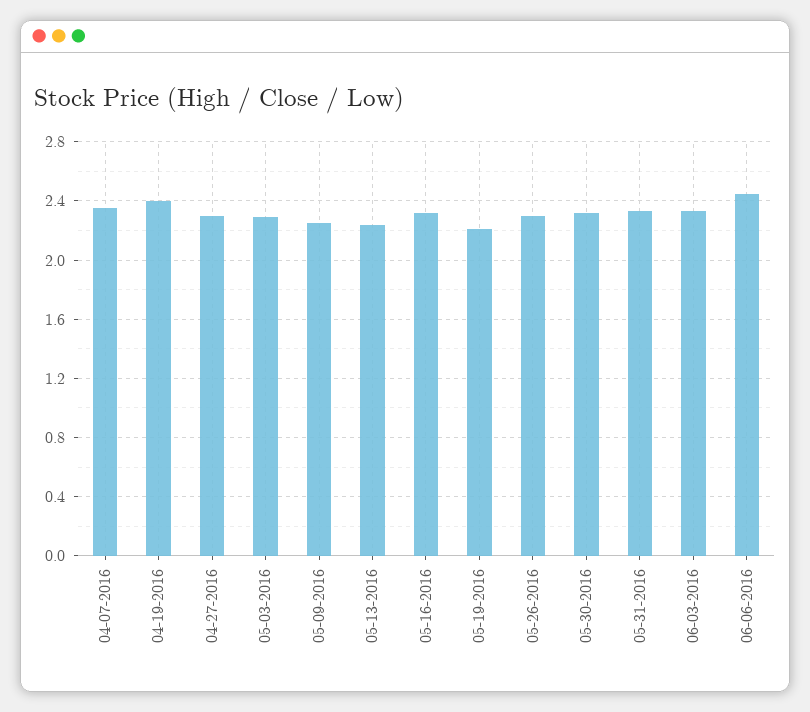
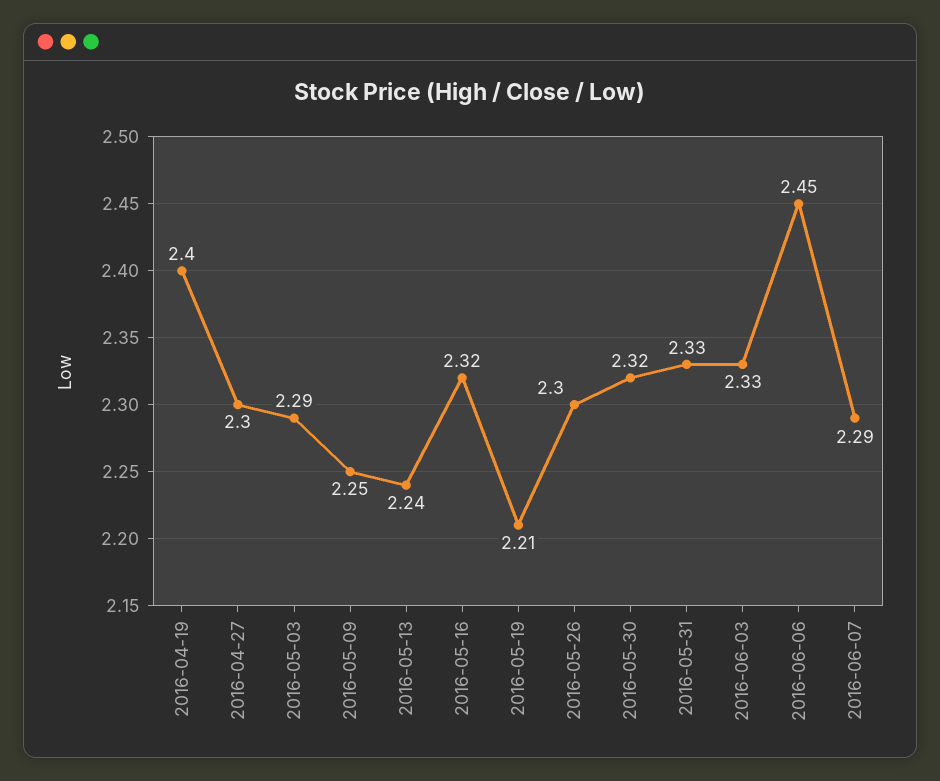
04-07-2016: 2.35 -> none
2016-06-07: none -> 2.29

